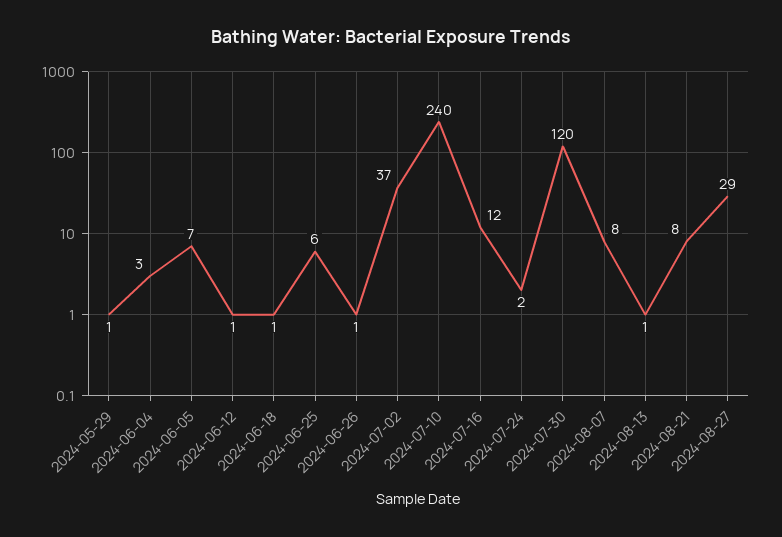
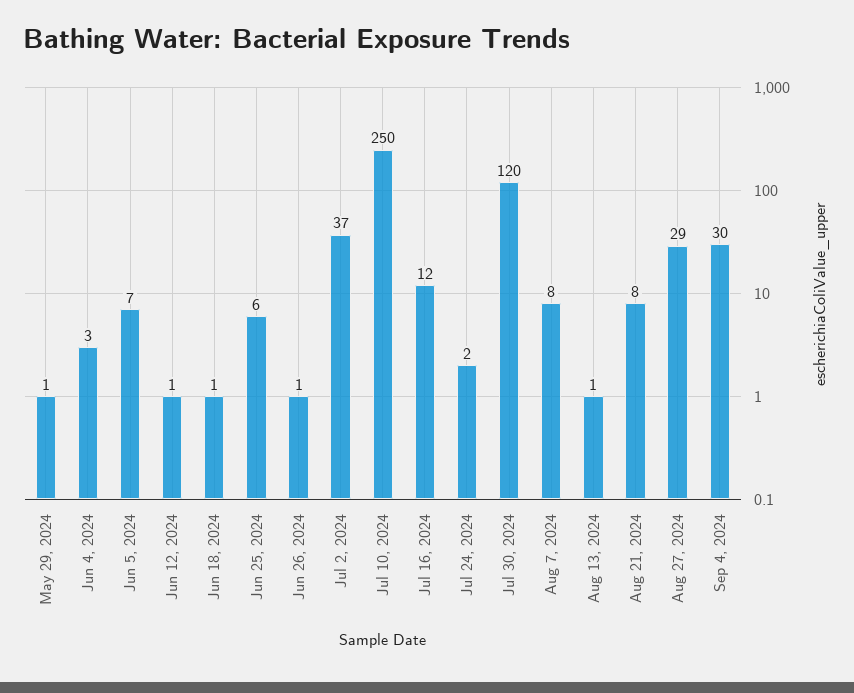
2024-07-10: 240 -> 250
Sep 4, 2024: none -> 30

